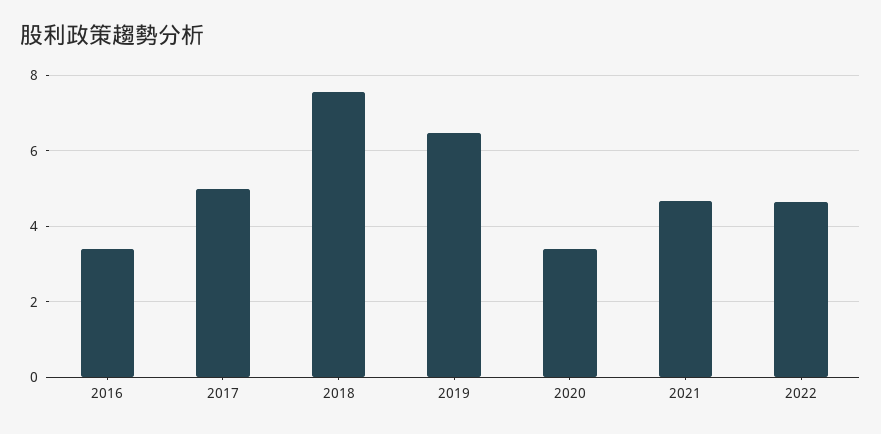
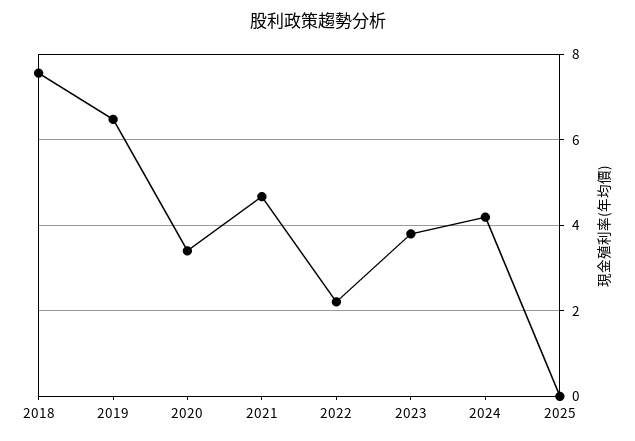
2016: 3.4 -> none
2017: 5 -> none
2022: 4.6 -> 2.2
2023: none -> 3.8
2024: none -> 4.2
2025: none -> 0

